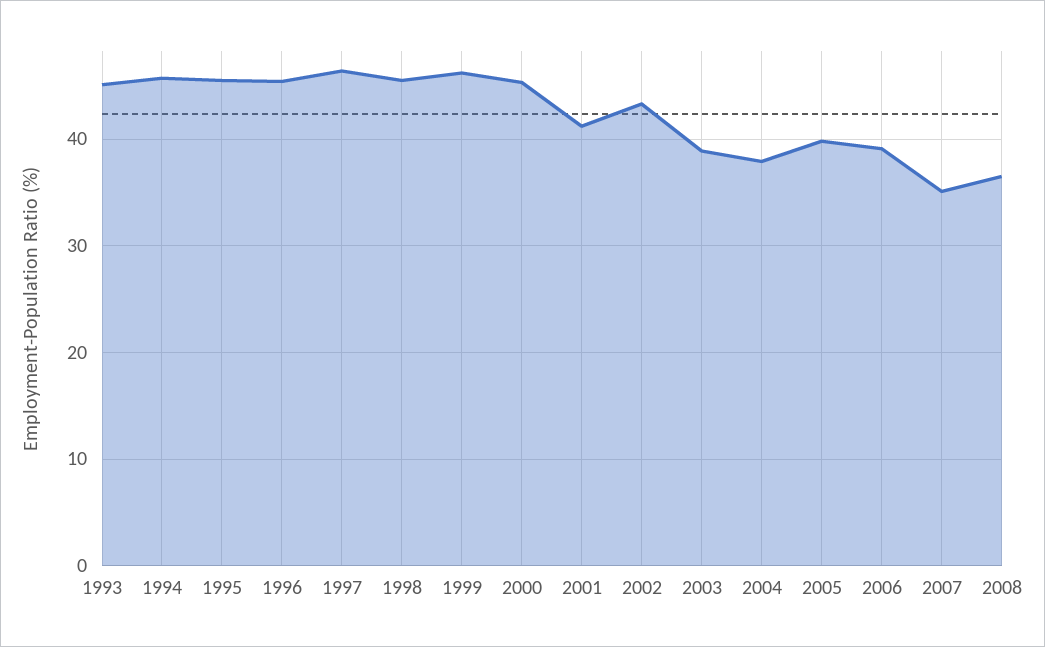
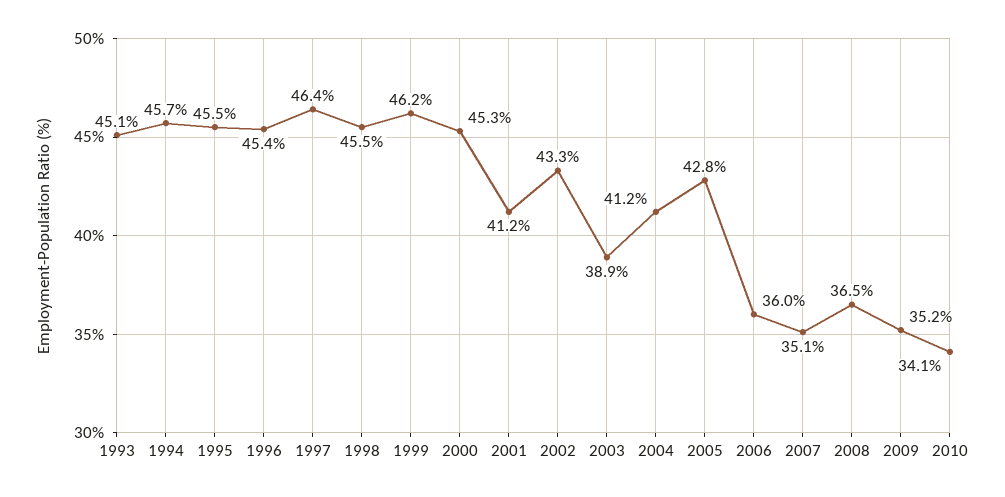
2004: 38 -> 41.2
2005: 40 -> 42.8
2006: 39 -> 36
2009: none -> 35.2
2010: none -> 34.1

